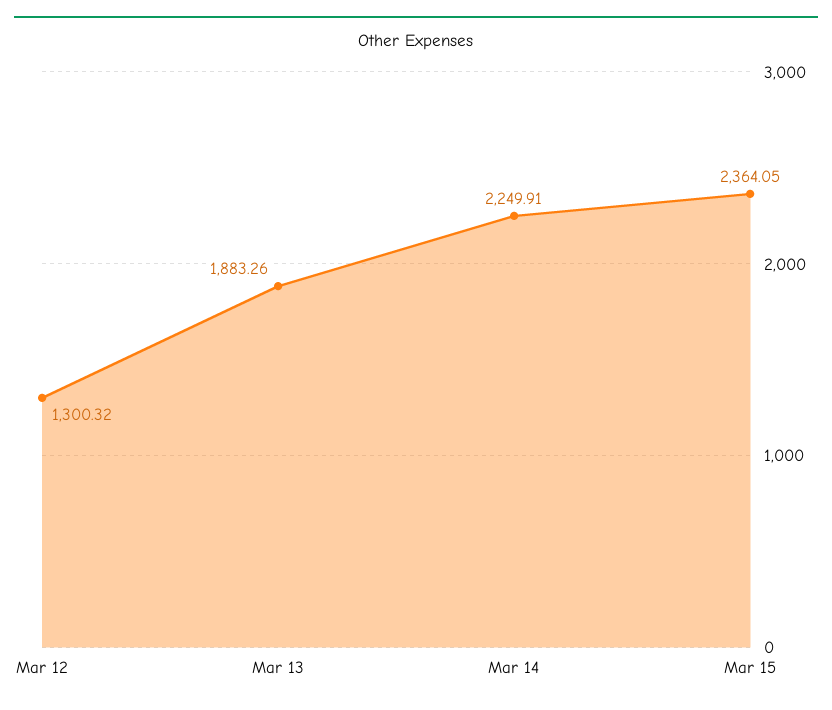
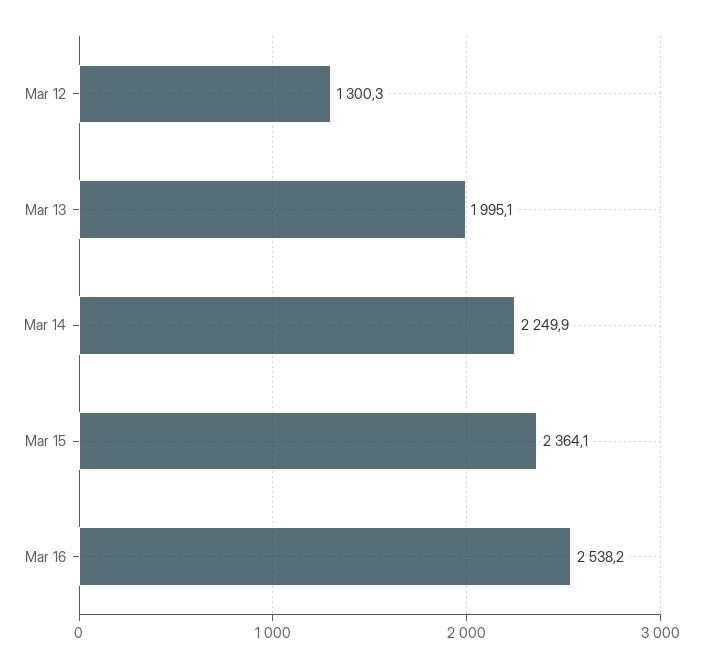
Mar 13: 1883.26 -> 1995.1
Mar 16: none -> 2538.2

